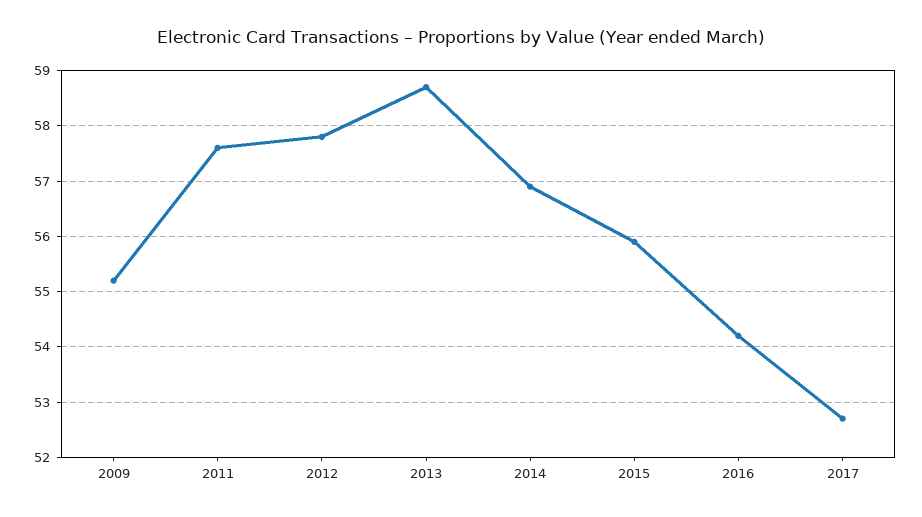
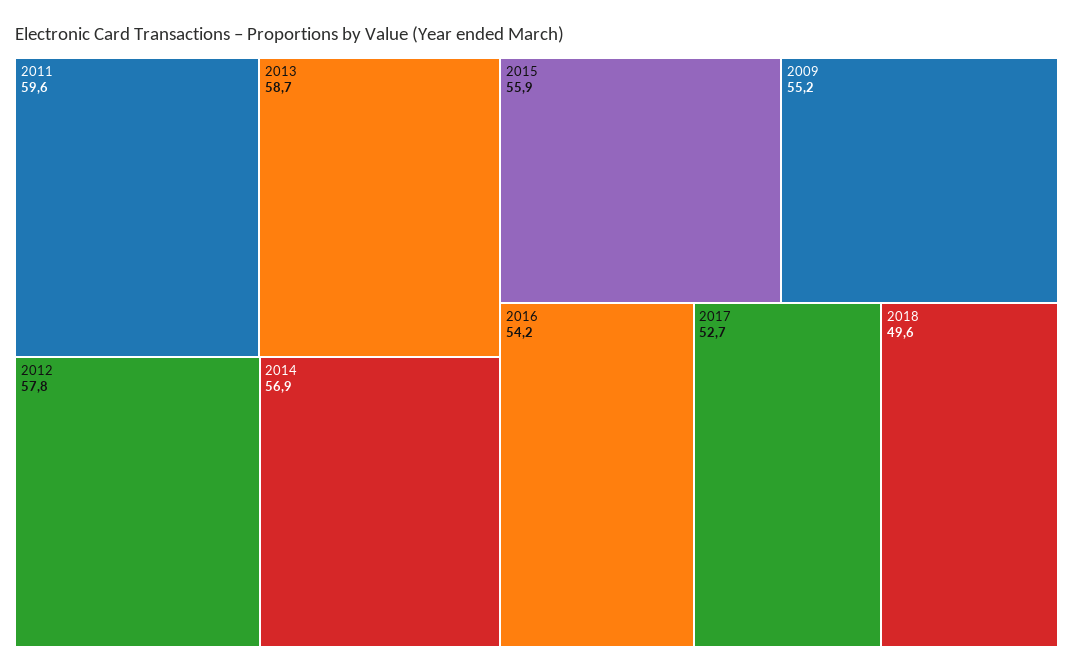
2011: 57.5 -> 59.6
2018: none -> 49.6

